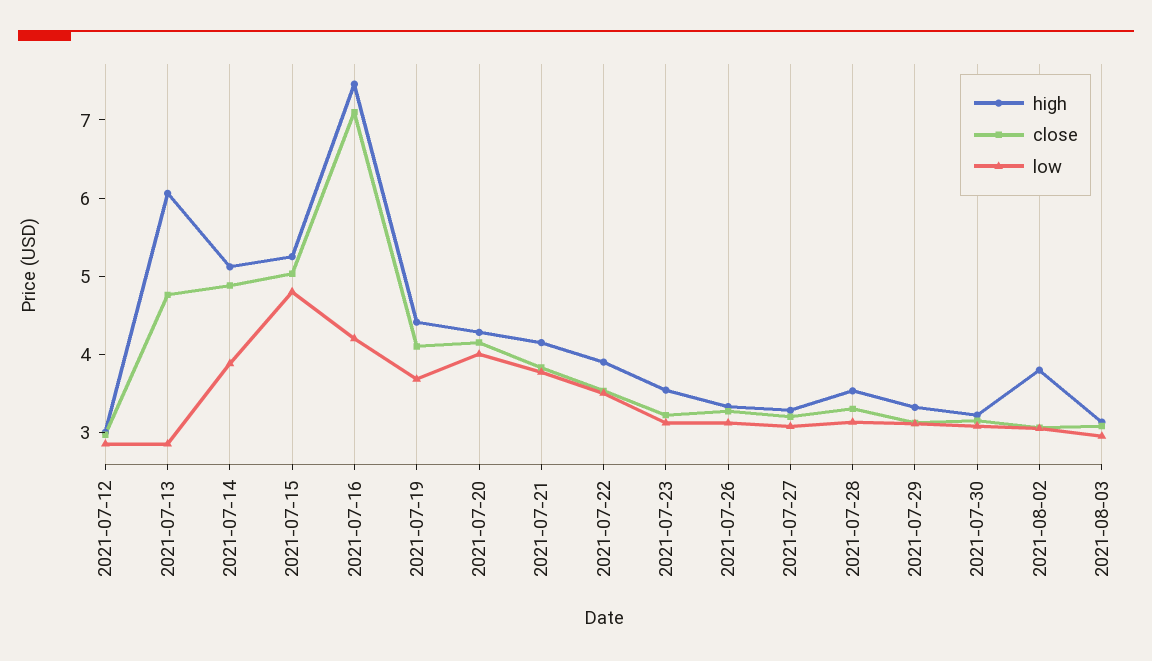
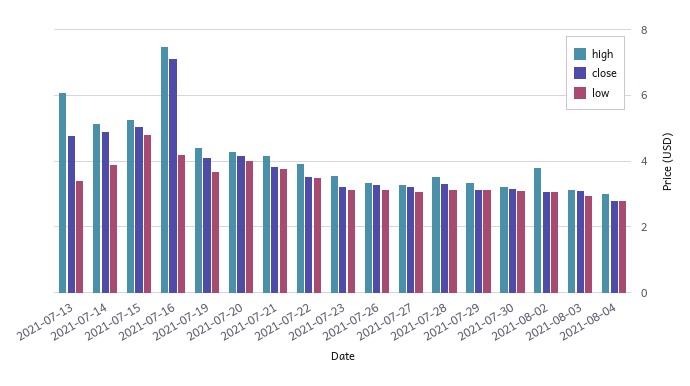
high, 2021-07-12: 3 -> none
close, 2021-07-12: 3 -> none
low, 2021-07-12: 2.8 -> none
low, 2021-07-13: 2.8 -> 3.4
high, 2021-08-04: none -> 3
close, 2021-08-04: none -> 2.8
low, 2021-08-04: none -> 2.8

